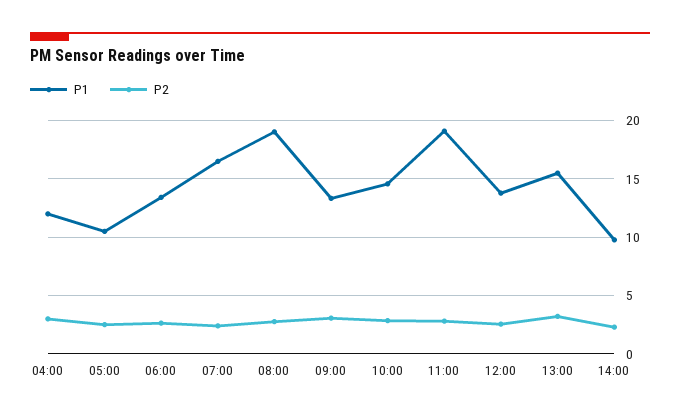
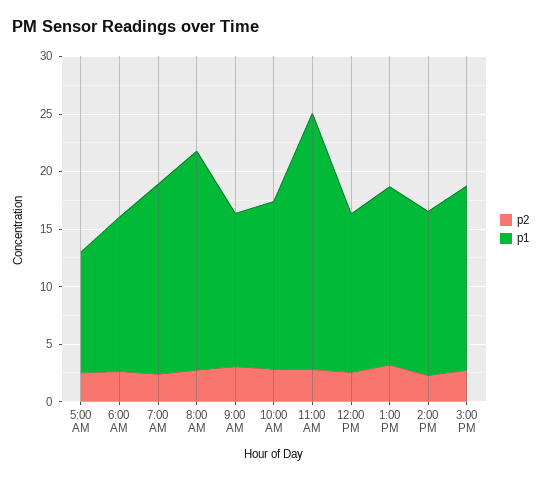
P1, 04:00: 12 -> none
P2, 04:00: 3 -> none
P1, 11:00: 19 -> 22
P1, 14:00: 10 -> 14
P2, 3:00 PM: none -> 3
P1, 3:00 PM: none -> 16

